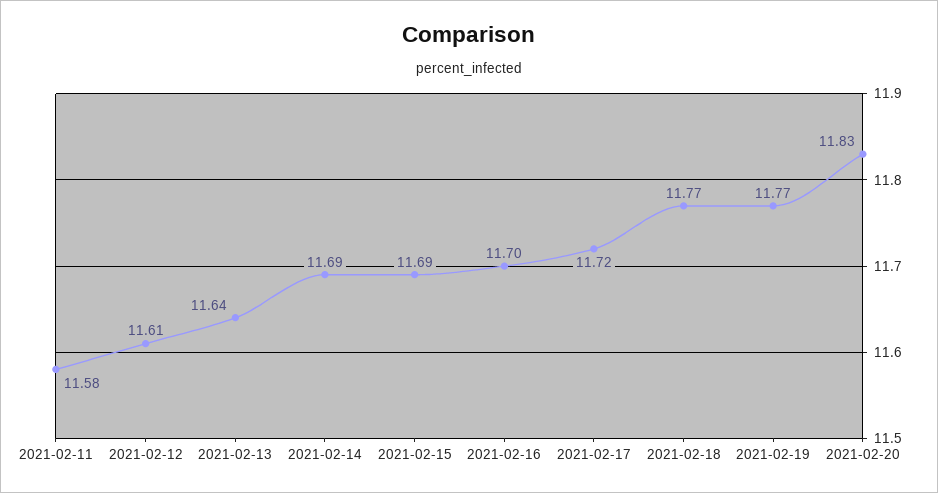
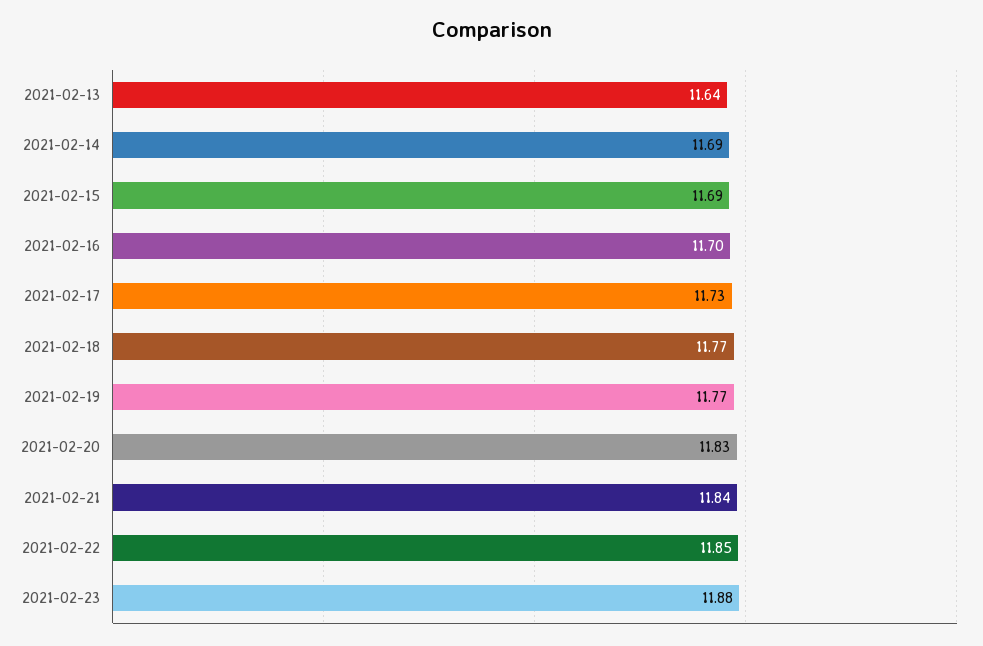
2021-02-11: 11.58 -> none
2021-02-12: 11.61 -> none
2021-02-17: 11.72 -> 11.73
2021-02-21: none -> 11.84
2021-02-22: none -> 11.85
2021-02-23: none -> 11.88

